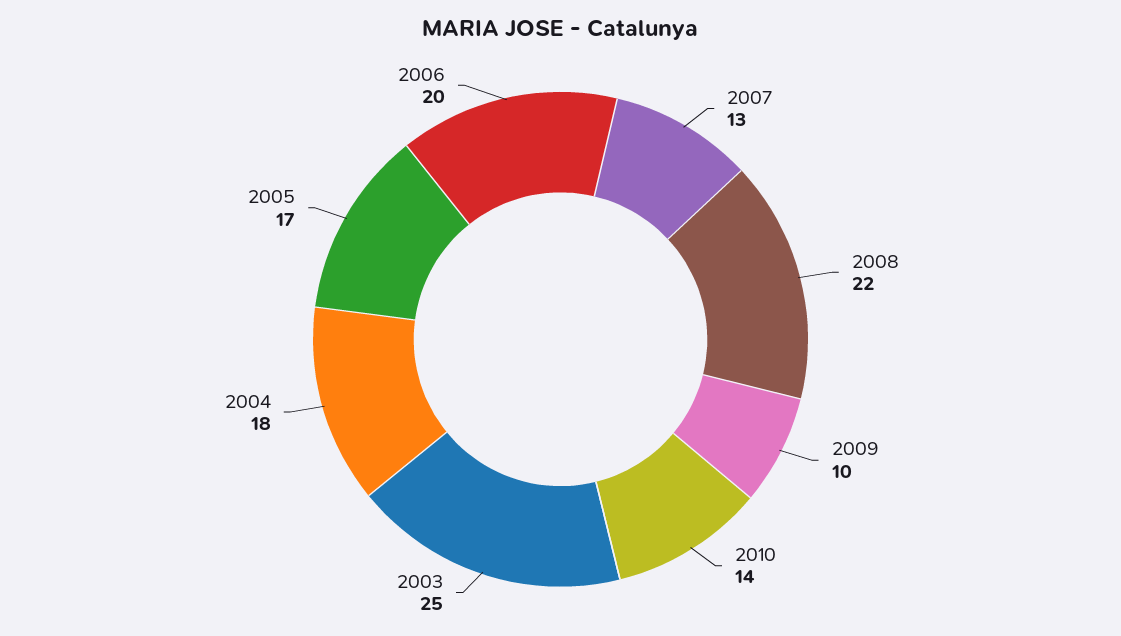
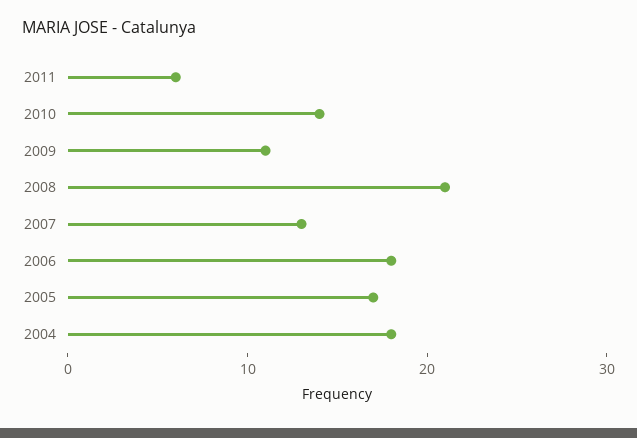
2008: 22 -> 21
2009: 10 -> 11
2003: 25 -> none
2006: 20 -> 18
2011: none -> 6

